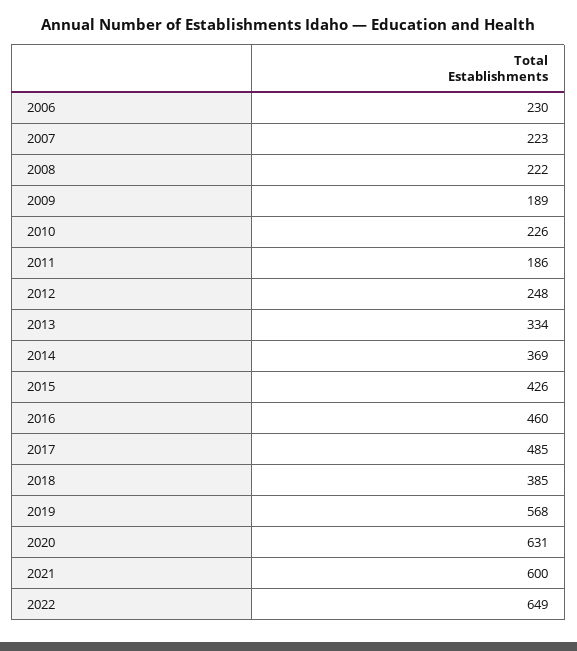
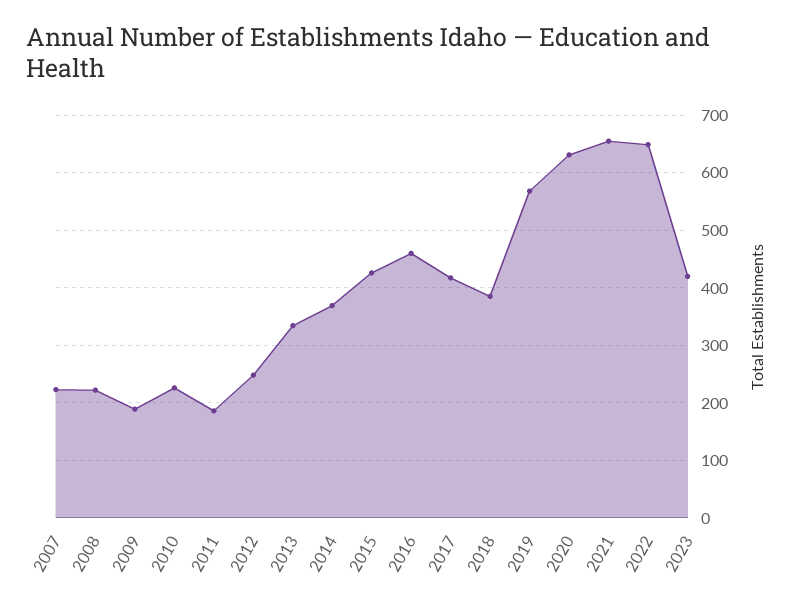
2006: 230 -> none
2017: 485 -> 420
2021: 600 -> 660
2023: none -> 420

